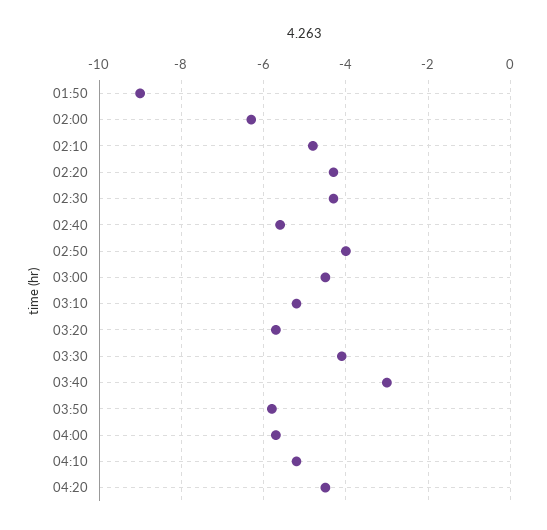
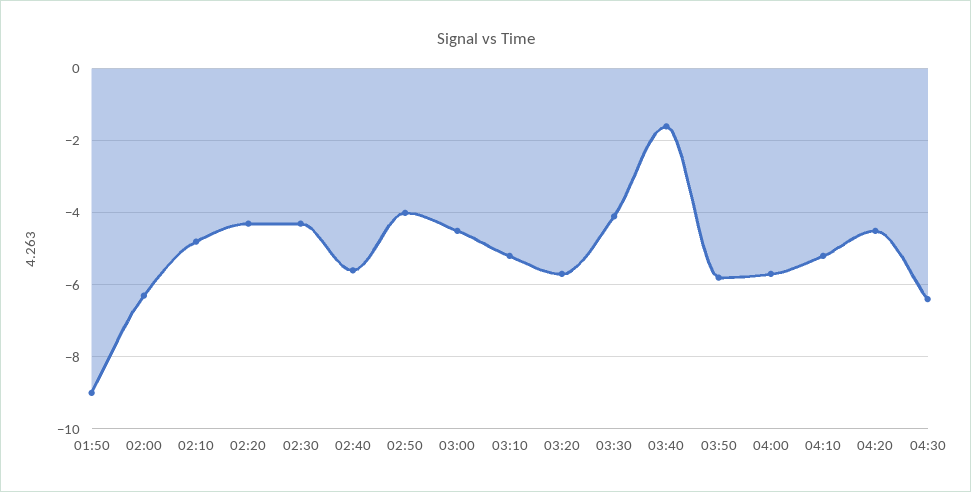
03:40: -3 -> -1.5
04:30: none -> -6.5

